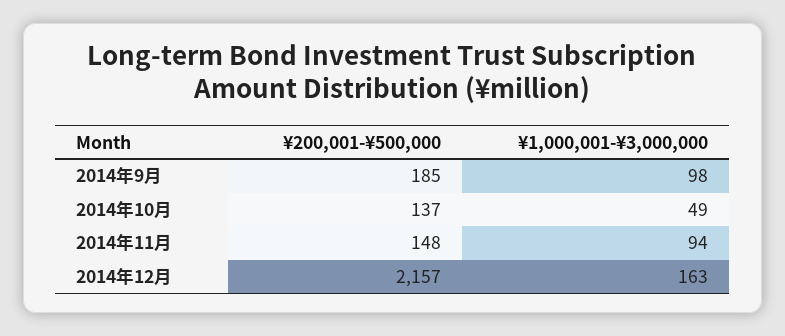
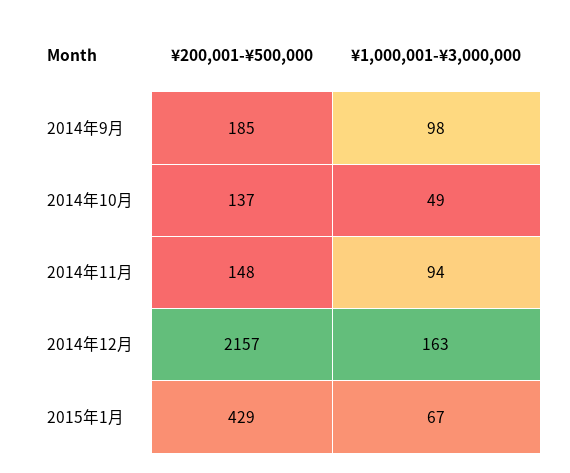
¥200,001-¥500,000, 2015年1月: none -> 429
¥1,000,001-¥3,000,000, 2015年1月: none -> 67

